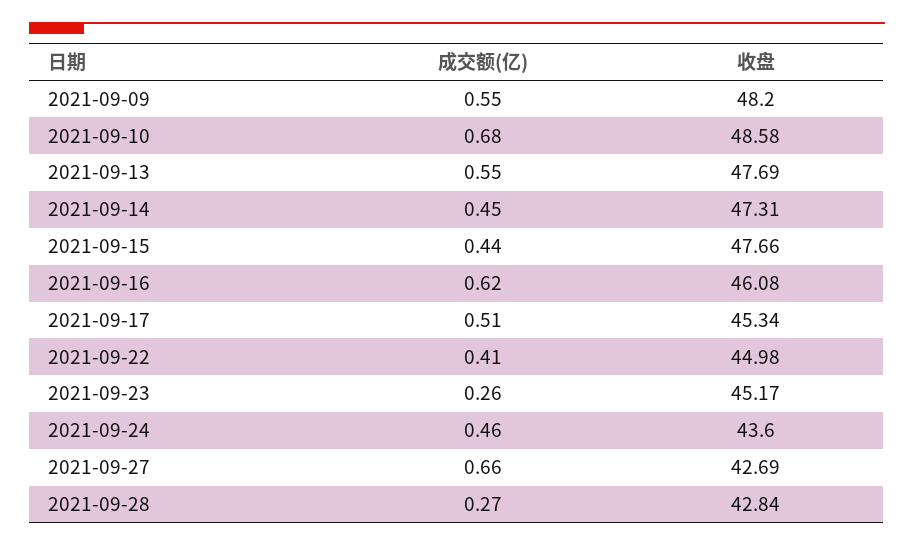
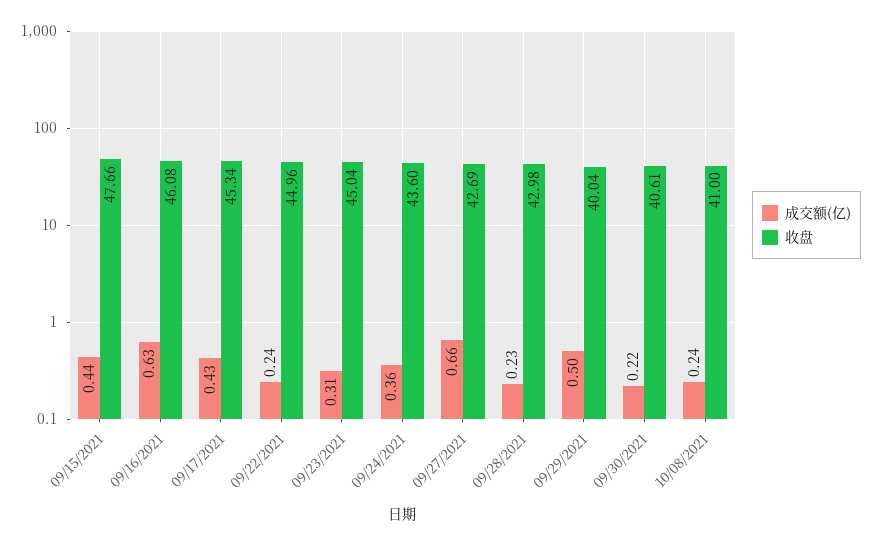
成交额(亿), 2021-09-09: 0.55 -> none
收盘, 2021-09-09: 48.2 -> none
成交额(亿), 2021-09-10: 0.68 -> none
收盘, 2021-09-10: 48.58 -> none
成交额(亿), 2021-09-13: 0.55 -> none
收盘, 2021-09-13: 47.69 -> none
成交额(亿), 2021-09-14: 0.45 -> none
收盘, 2021-09-14: 47.31 -> none
成交额(亿), 2021-09-16: 0.62 -> 0.63
成交额(亿), 2021-09-17: 0.51 -> 0.43
成交额(亿), 2021-09-22: 0.41 -> 0.24
收盘, 2021-09-22: 44.98 -> 44.96
成交额(亿), 2021-09-23: 0.26 -> 0.31
收盘, 2021-09-23: 45.17 -> 45.04
成交额(亿), 2021-09-24: 0.46 -> 0.36
成交额(亿), 2021-09-28: 0.27 -> 0.23
收盘, 2021-09-28: 42.84 -> 42.98
成交额(亿), 09/29/2021: none -> 0.5
收盘, 09/29/2021: none -> 40.04
成交额(亿), 09/30/2021: none -> 0.22
收盘, 09/30/2021: none -> 40.61
成交额(亿), 10/08/2021: none -> 0.24
收盘, 10/08/2021: none -> 41

